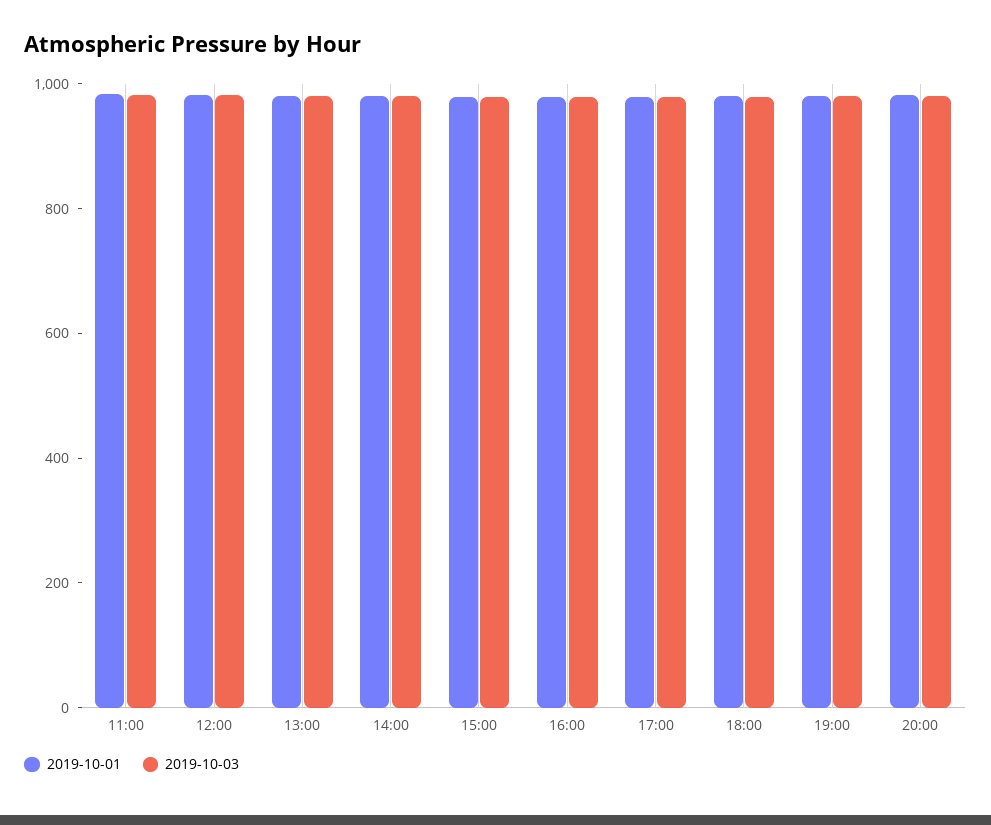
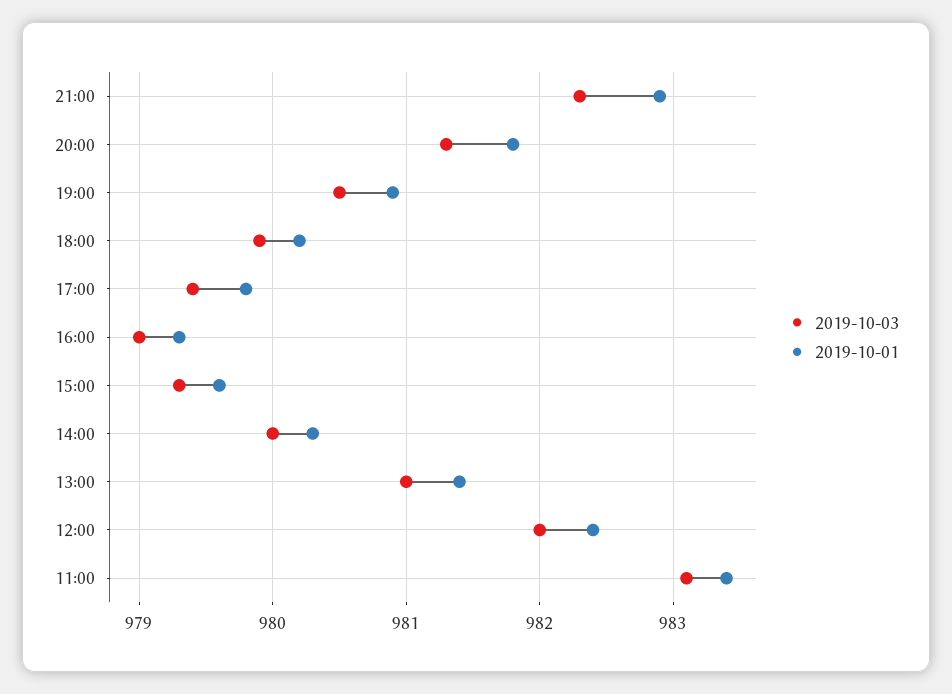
2019-10-03, 21:00: none -> 982.3
2019-10-01, 21:00: none -> 982.9

